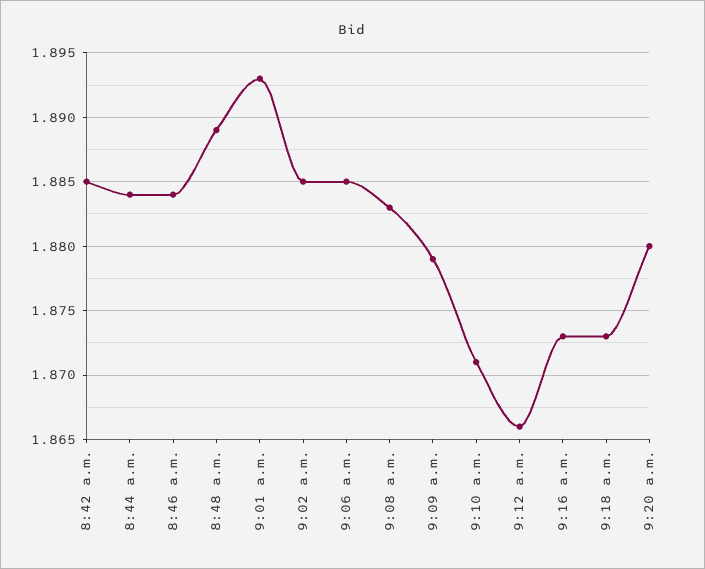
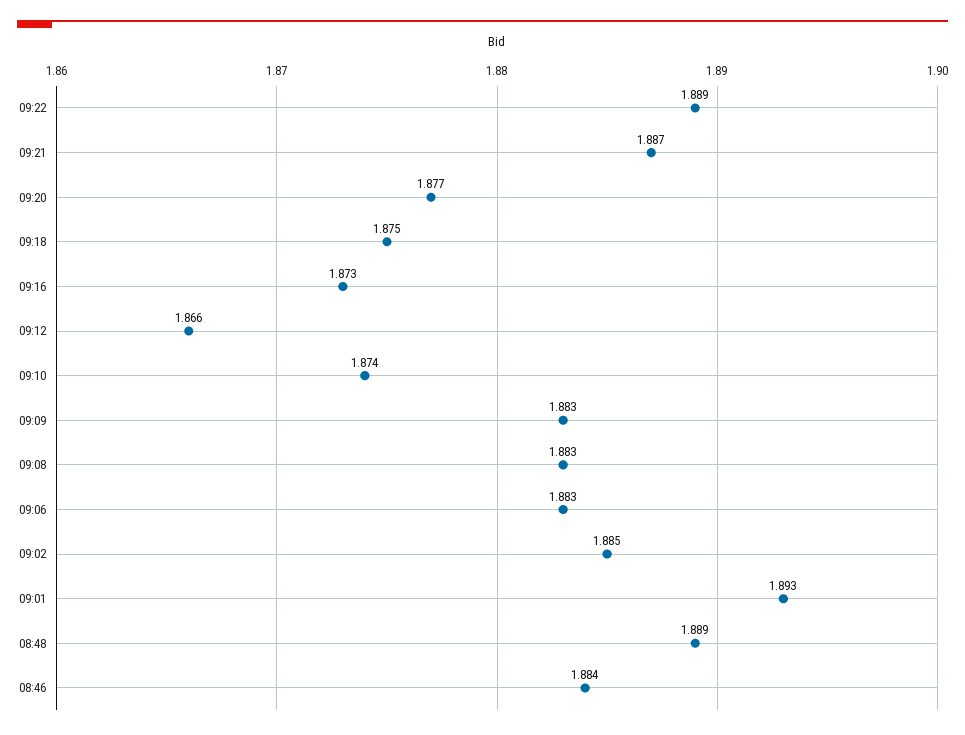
8:42 a.m.: 1.885 -> none
8:44 a.m.: 1.884 -> none
9:06 a.m.: 1.885 -> 1.883
9:09 a.m.: 1.879 -> 1.883
9:10 a.m.: 1.871 -> 1.874
9:18 a.m.: 1.873 -> 1.875
9:20 a.m.: 1.88 -> 1.877
09:22: none -> 1.889
09:21: none -> 1.887

